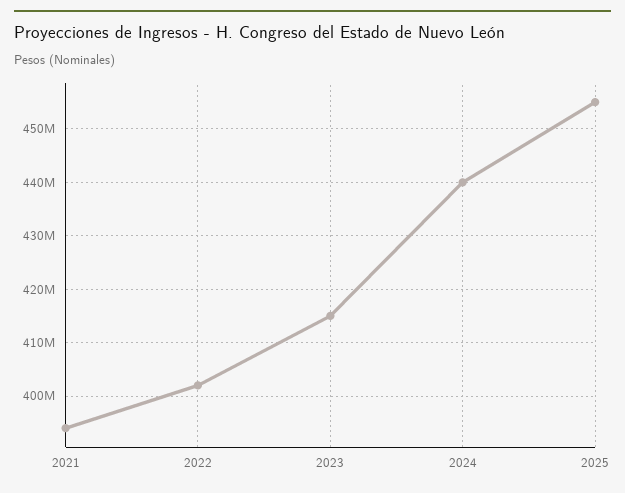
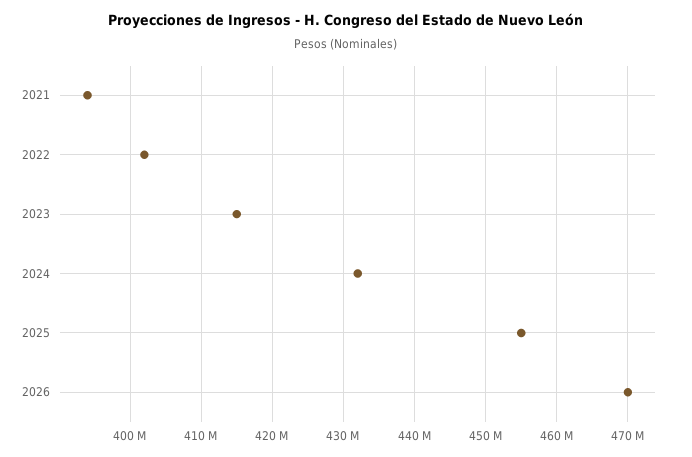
2024: 440000000 -> 432000000
2026: none -> 470000000

